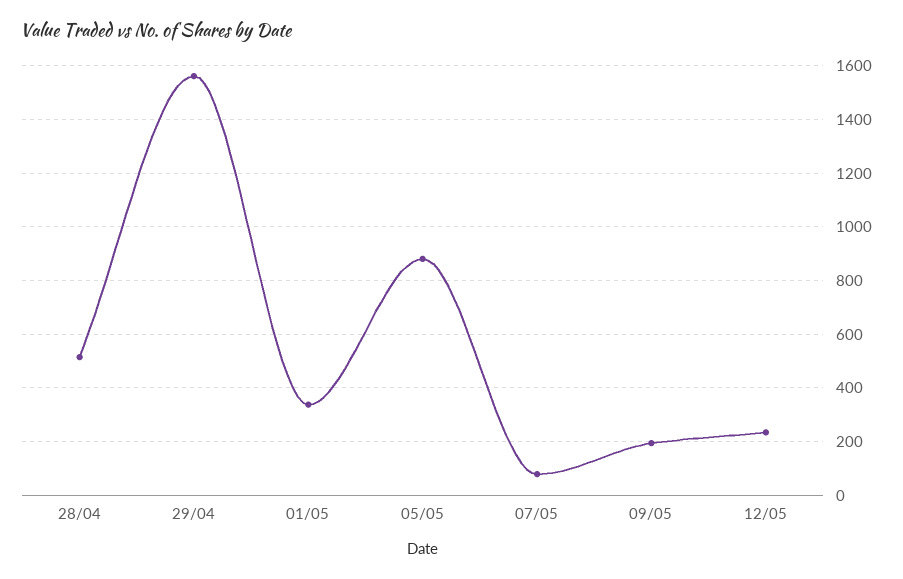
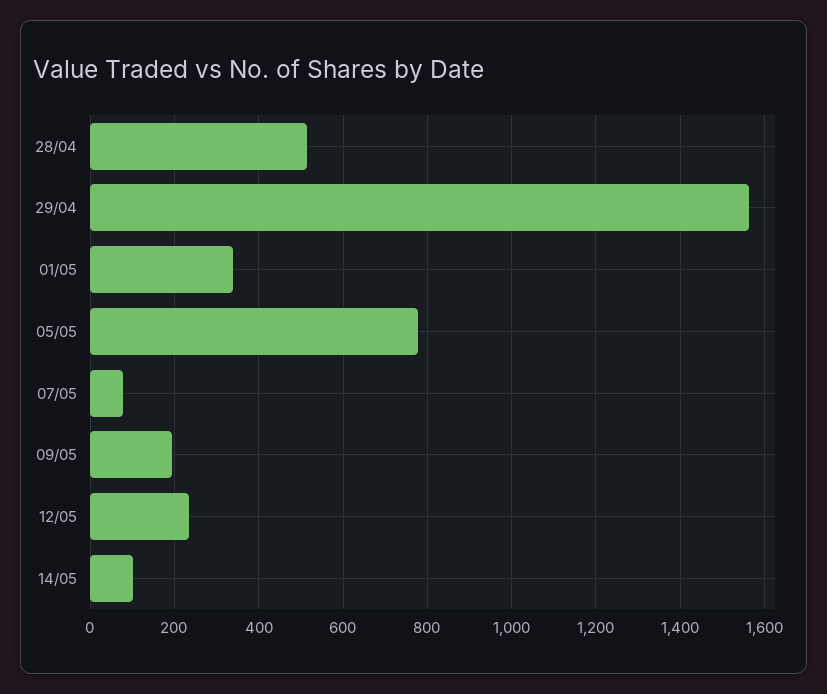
05/05: 875 -> 780
14/05: none -> 100

